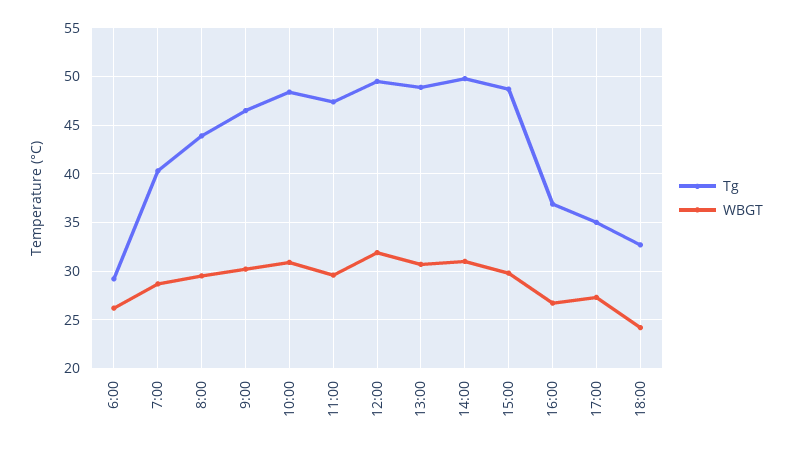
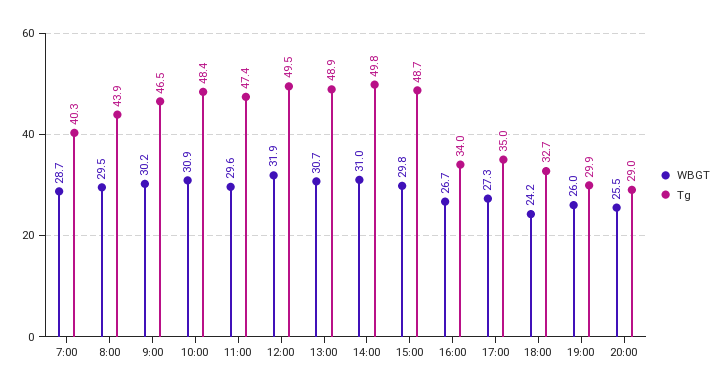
Tg, 6:00: 29 -> none
WBGT, 6:00: 26 -> none
Tg, 16:00: 37 -> 34
WBGT, 19:00: none -> 26
Tg, 19:00: none -> 29.9
WBGT, 20:00: none -> 25.5
Tg, 20:00: none -> 29

